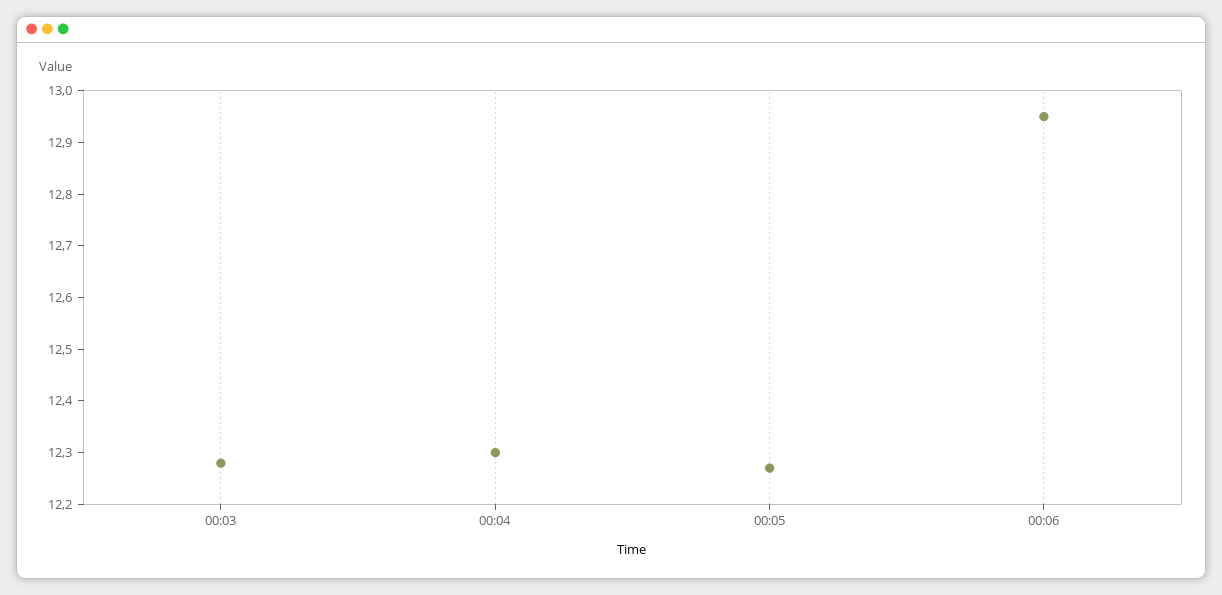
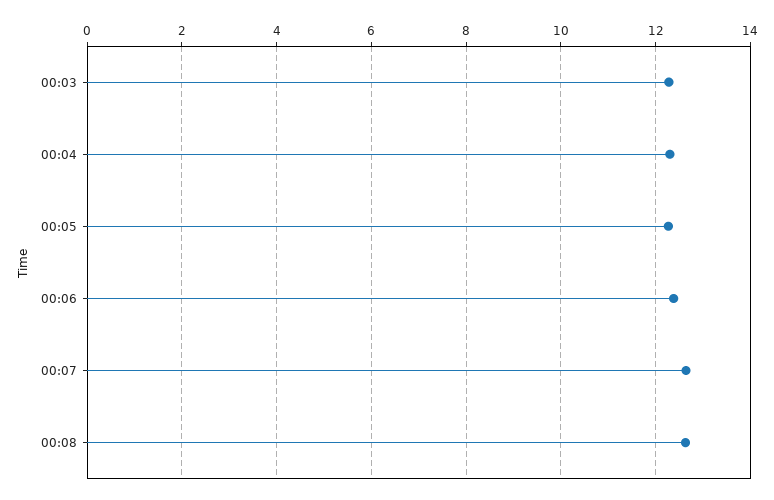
00:06: 12.95 -> 12.4
00:07: none -> 12.6
00:08: none -> 12.6

